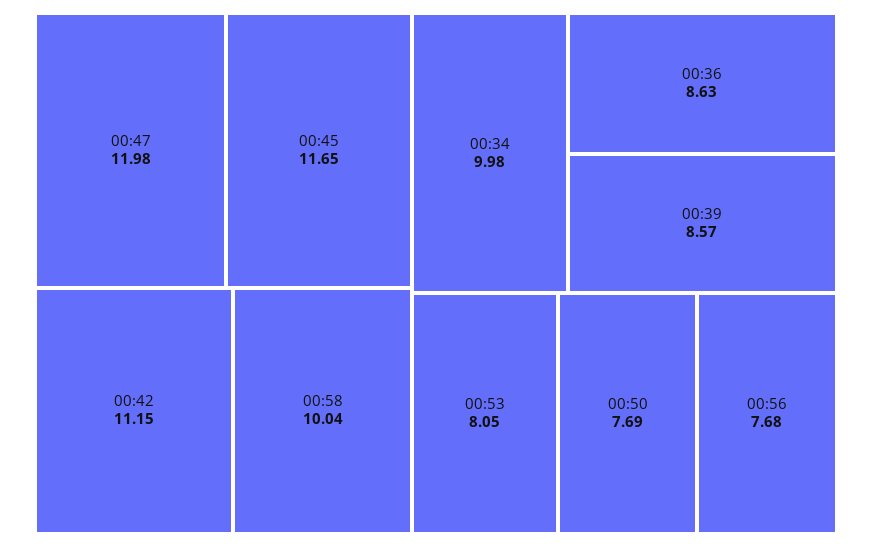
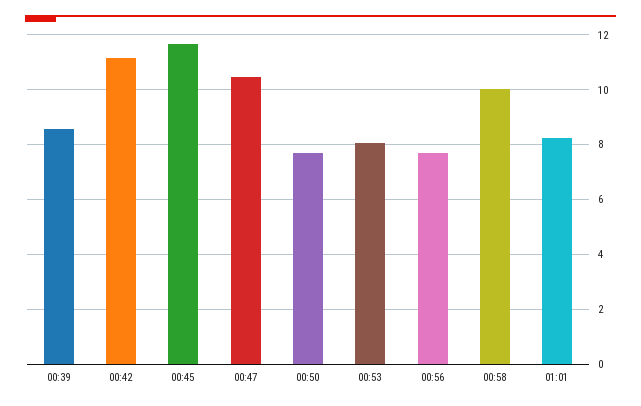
00:47: 11.98 -> 10.5
00:34: 9.98 -> none
00:36: 8.63 -> none
01:01: none -> 8.25

